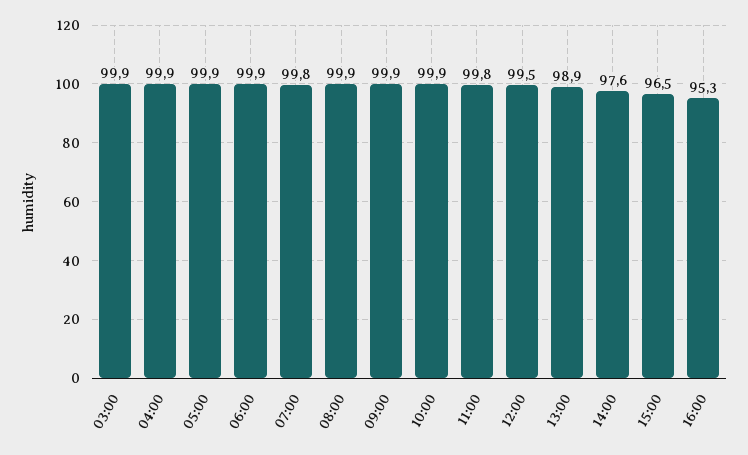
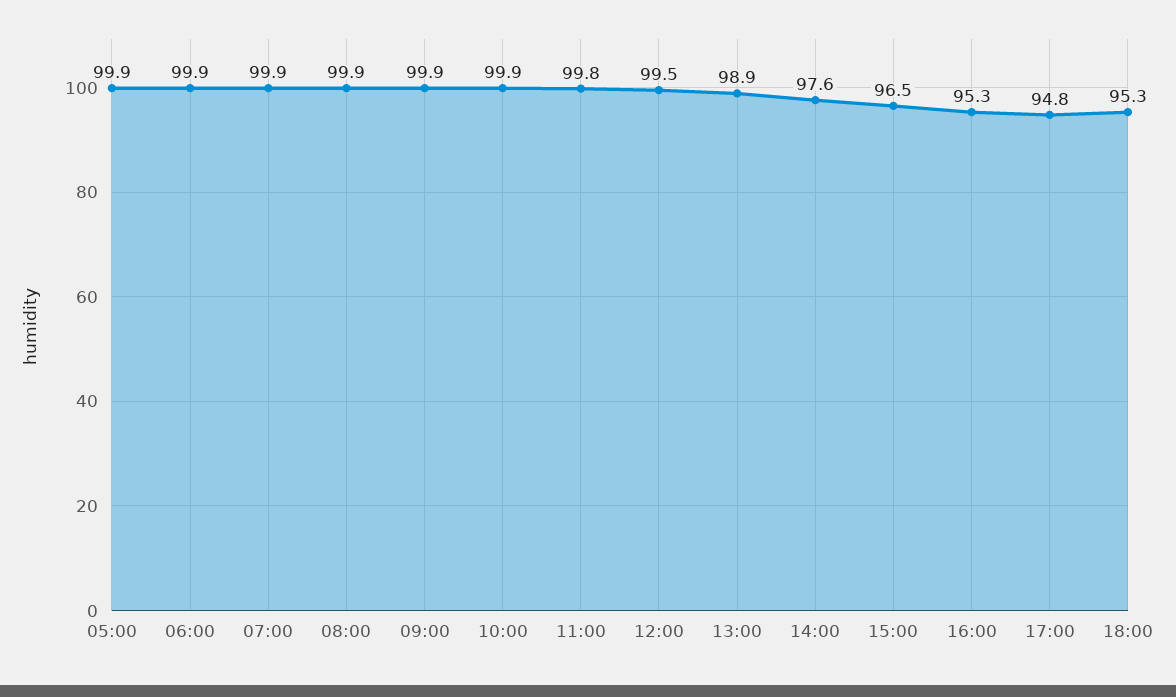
03:00: 99.9 -> none
04:00: 99.9 -> none
07:00: 99.8 -> 99.9
17:00: none -> 94.8
18:00: none -> 95.3

